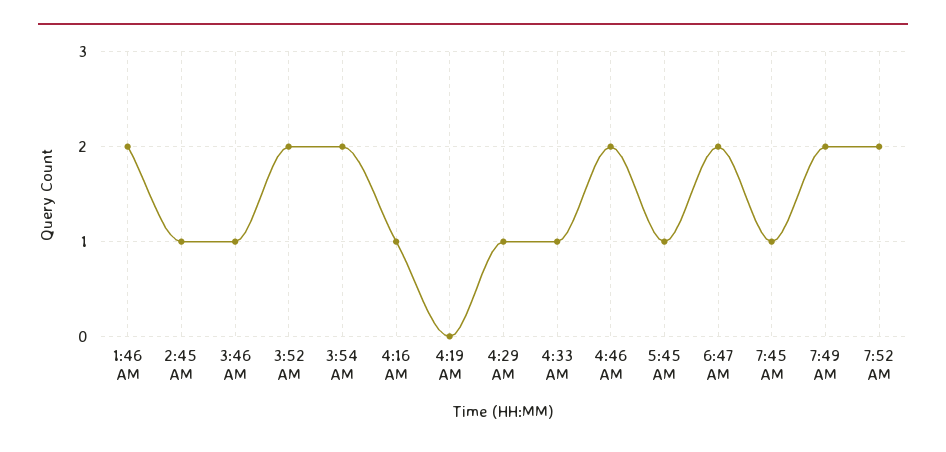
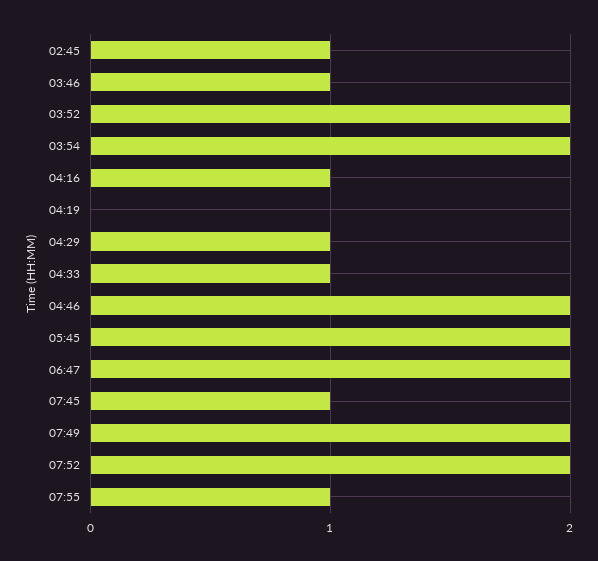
1:46 AM: 2 -> none
5:45 AM: 1 -> 2
07:55: none -> 1

